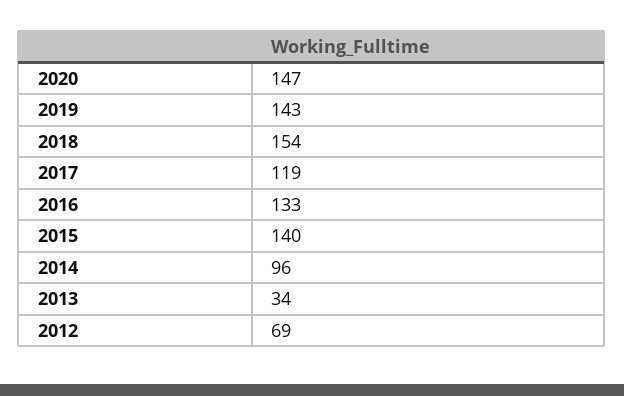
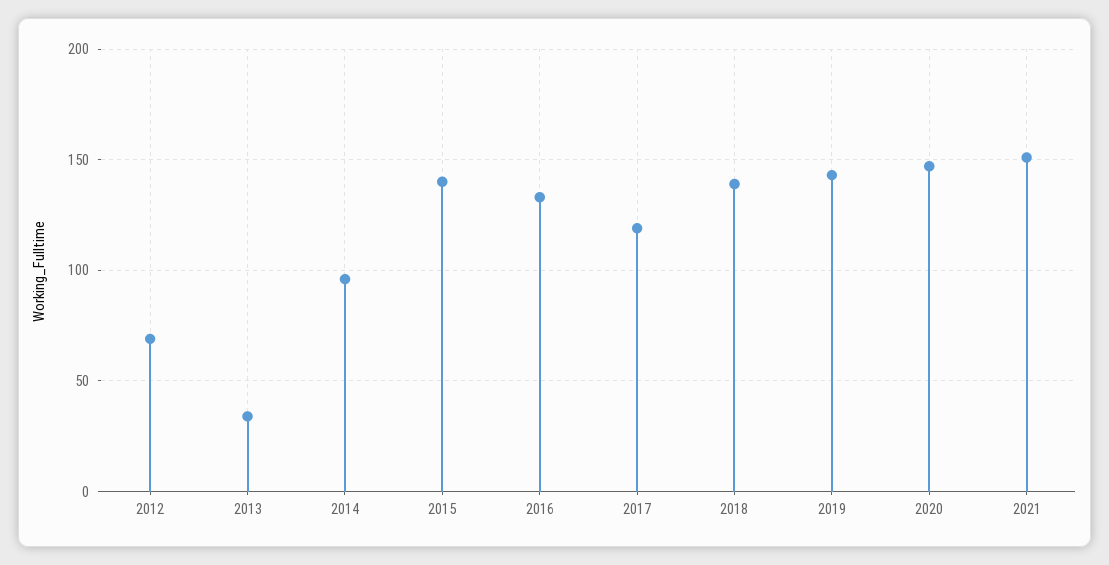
2018: 154 -> 140
2021: none -> 150

